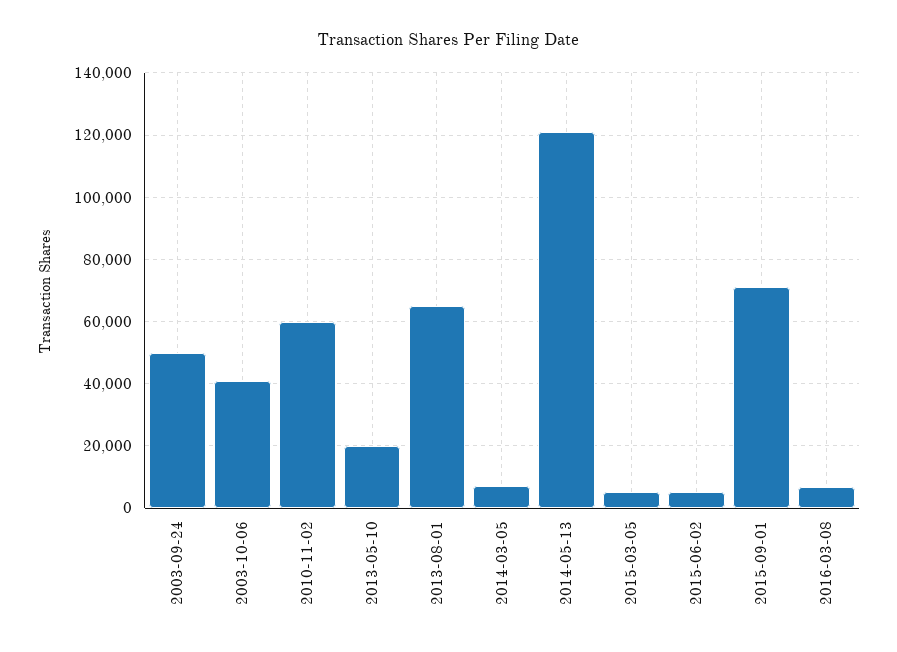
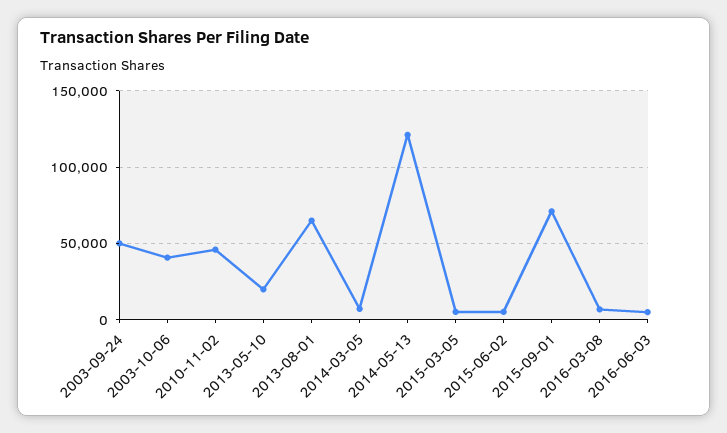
2010-11-02: 60000 -> 45000
2016-06-03: none -> 5000

